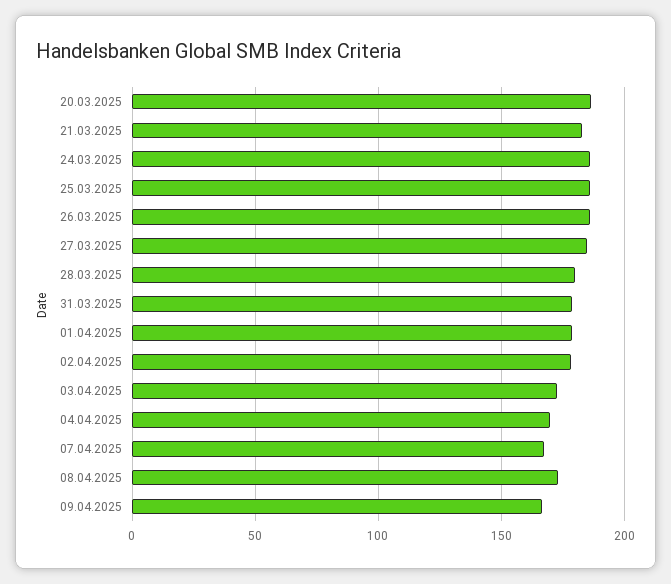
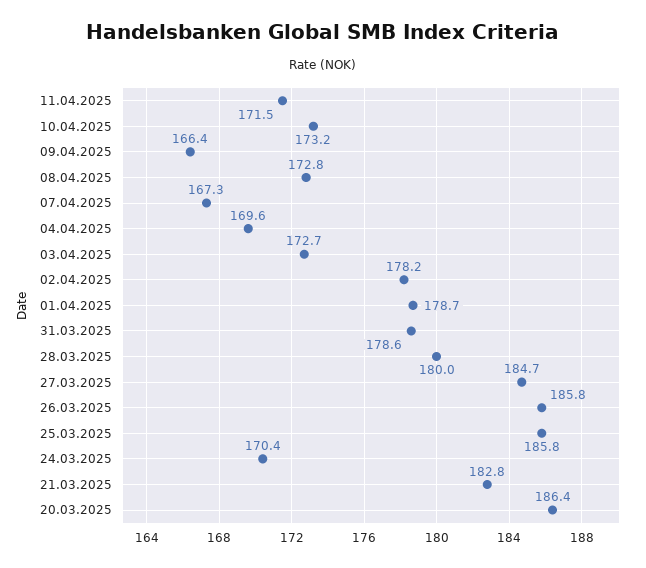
24.03.2025: 185 -> 170.4
11.04.2025: none -> 171.5
10.04.2025: none -> 173.2

